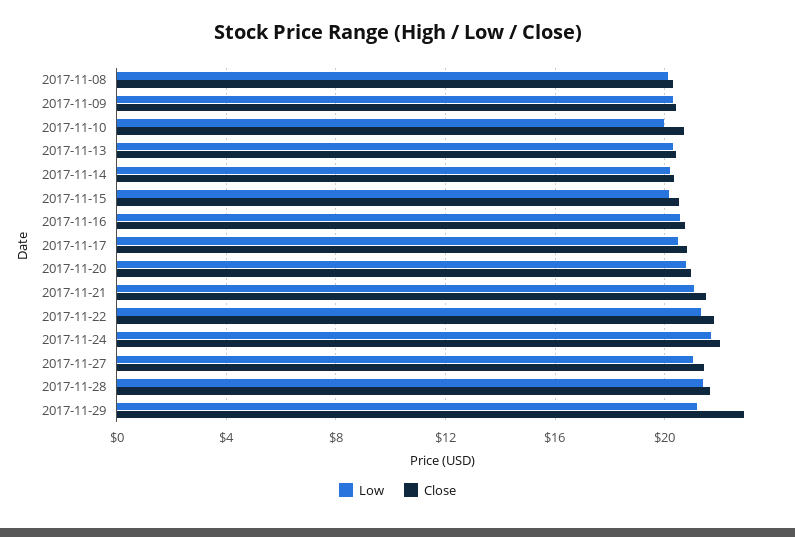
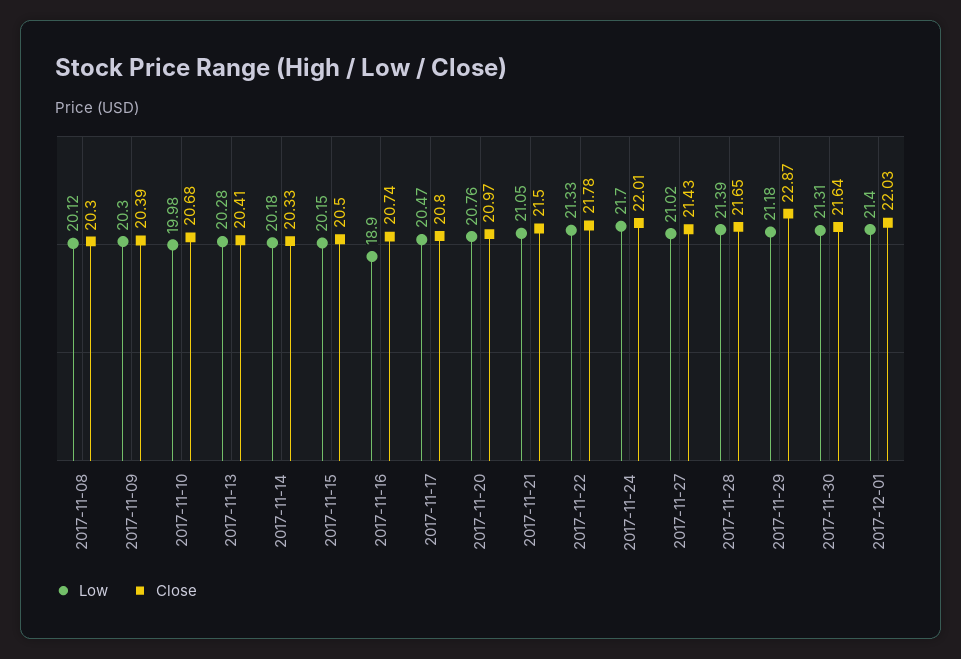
Low, 2017-11-16: 20.5 -> 18.9
Low, 2017-11-30: none -> 21.31
Close, 2017-11-30: none -> 21.64
Low, 2017-12-01: none -> 21.4
Close, 2017-12-01: none -> 22.03

